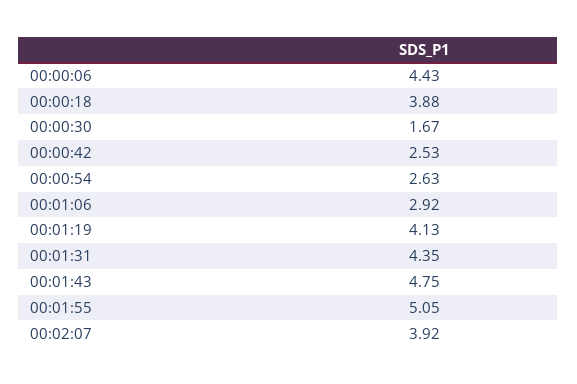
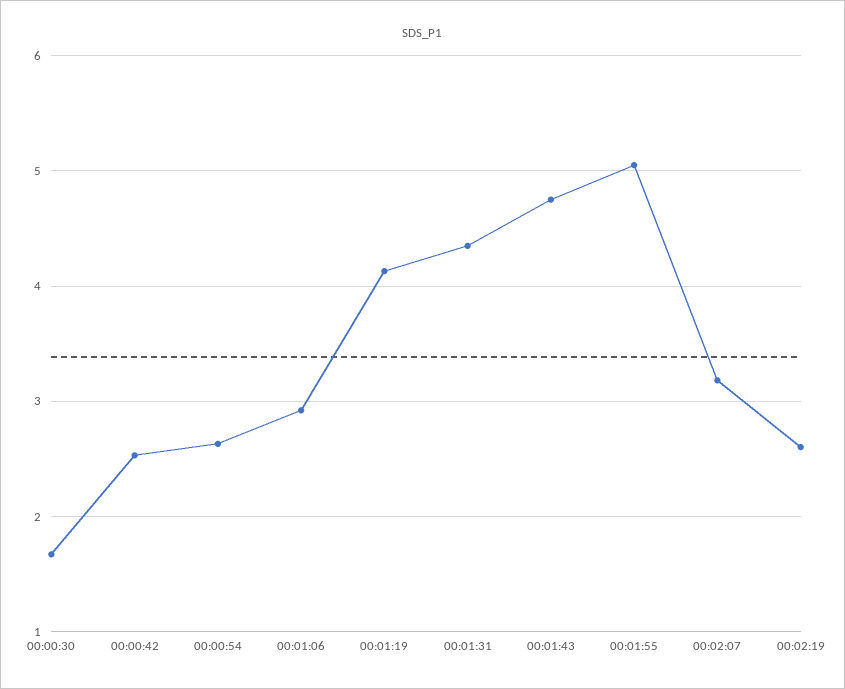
00:00:06: 4.43 -> none
00:00:18: 3.88 -> none
00:02:07: 3.92 -> 3.2
00:02:19: none -> 2.6

